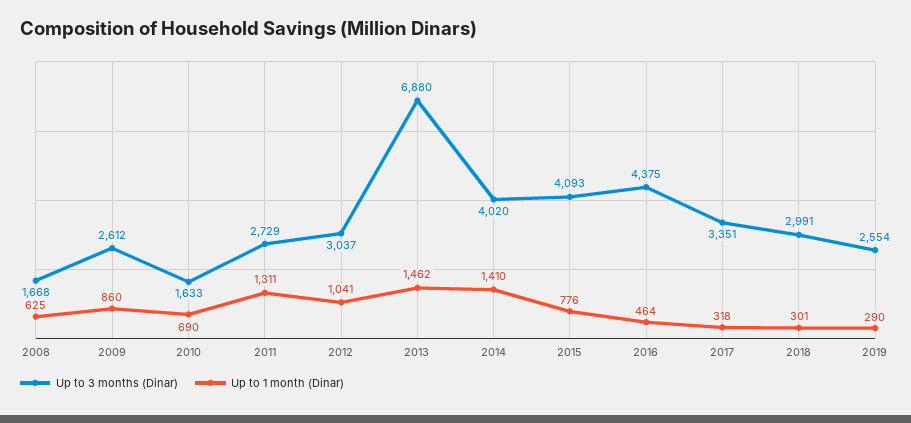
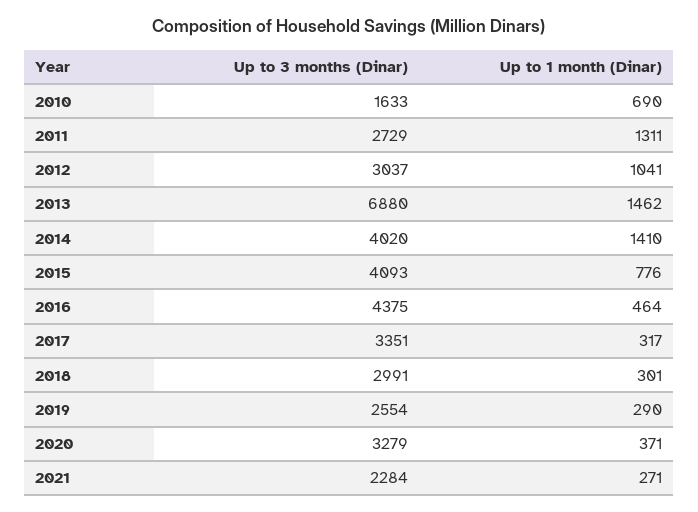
Up to 3 months (Dinar), 2008: 1668 -> none
Up to 1 month (Dinar), 2008: 625 -> none
Up to 3 months (Dinar), 2009: 2612 -> none
Up to 1 month (Dinar), 2009: 860 -> none
Up to 1 month (Dinar), 2017: 318 -> 317
Up to 3 months (Dinar), 2020: none -> 3279
Up to 1 month (Dinar), 2020: none -> 371
Up to 3 months (Dinar), 2021: none -> 2284
Up to 1 month (Dinar), 2021: none -> 271

